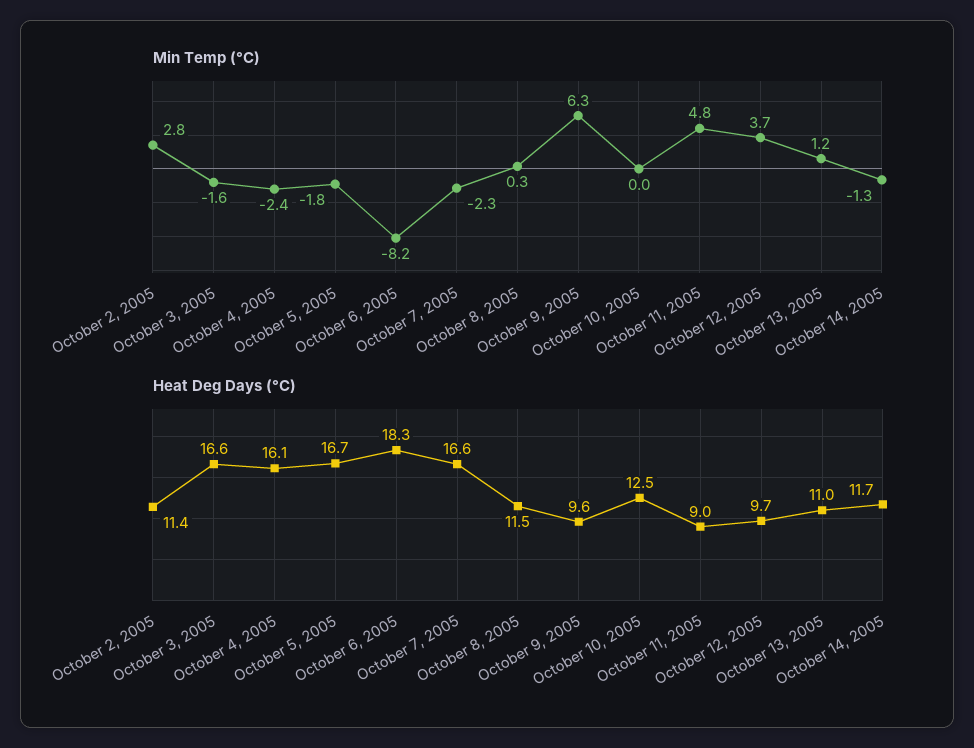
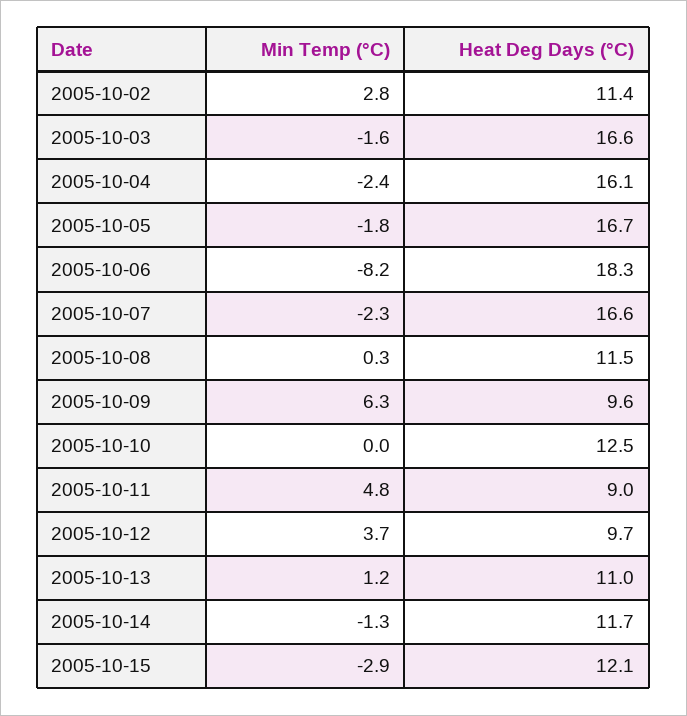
Min Temp (°C), 2005-10-15: none -> -2.9
Heat Deg Days (°C), 2005-10-15: none -> 12.1

